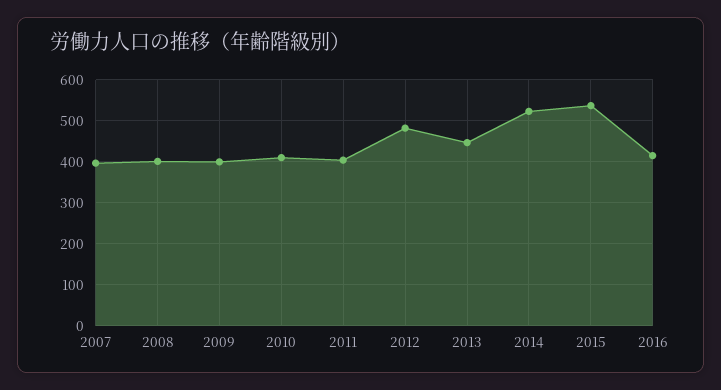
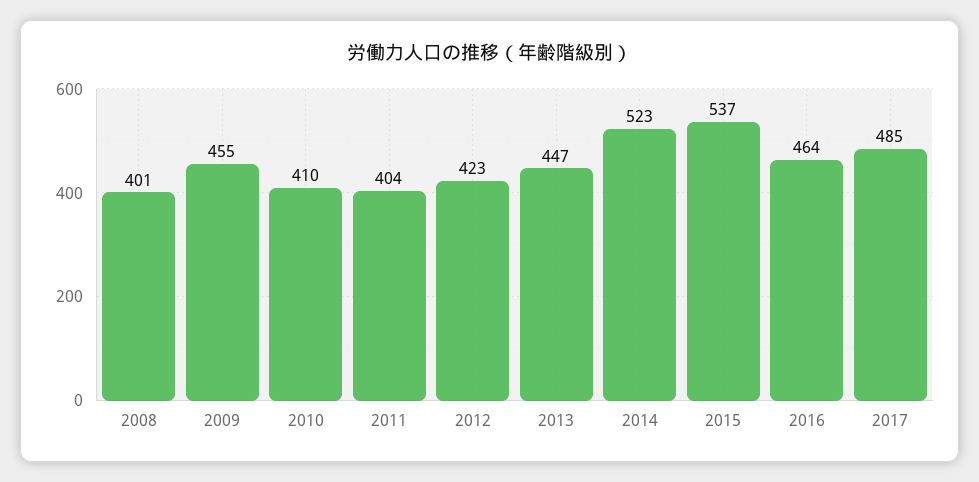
2007: 400 -> none
2009: 400 -> 455
2012: 480 -> 423
2016: 420 -> 464
2017: none -> 485

